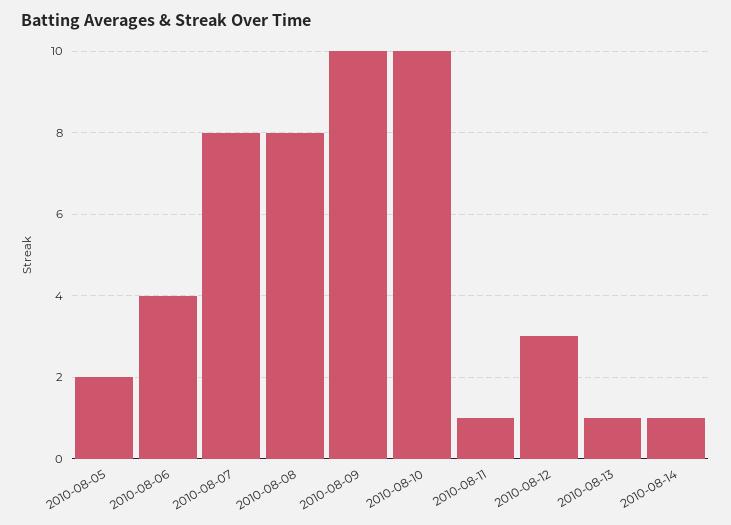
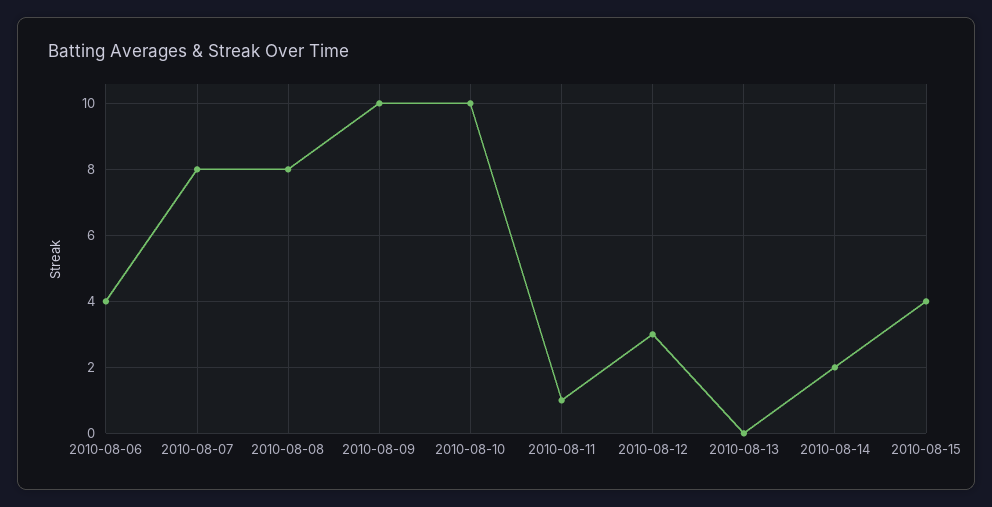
2010-08-05: 2 -> none
2010-08-13: 1 -> 0
2010-08-14: 1 -> 2
2010-08-15: none -> 4

